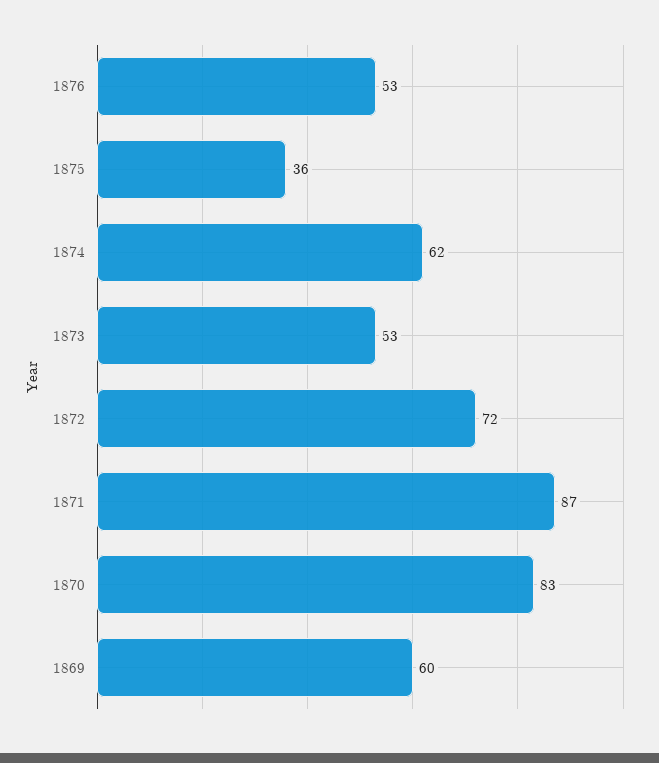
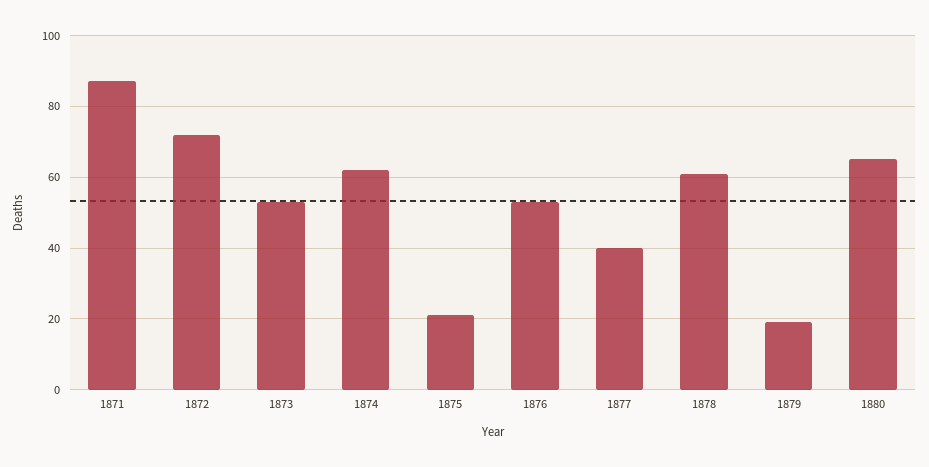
1875: 36 -> 20
1870: 83 -> none
1869: 60 -> none
1877: none -> 40
1878: none -> 60
1879: none -> 20
1880: none -> 65

